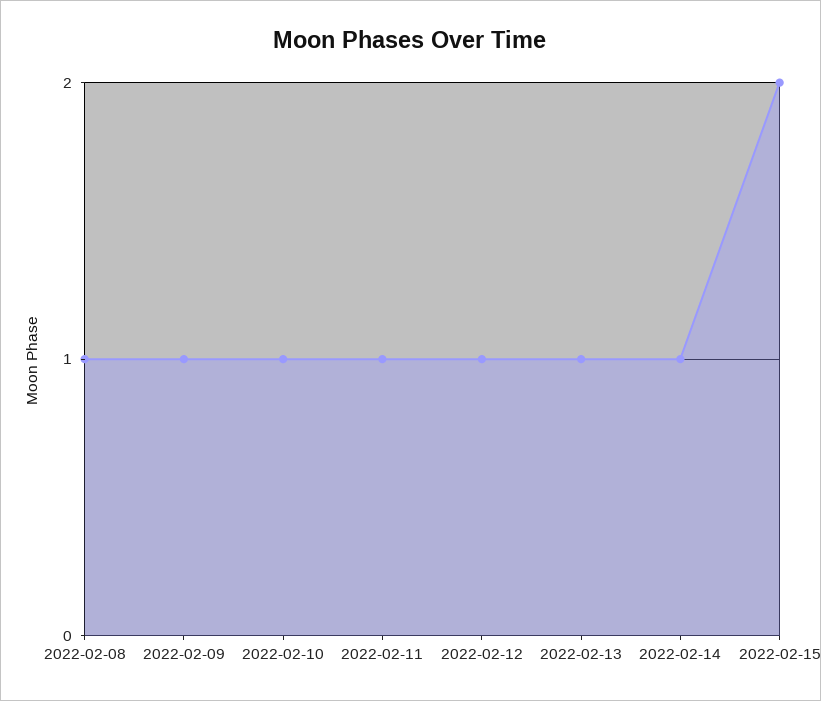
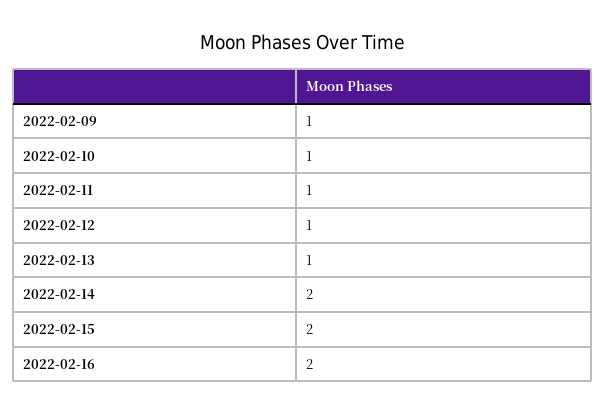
2022-02-08: 1 -> none
2022-02-14: 1 -> 2
2022-02-16: none -> 2

